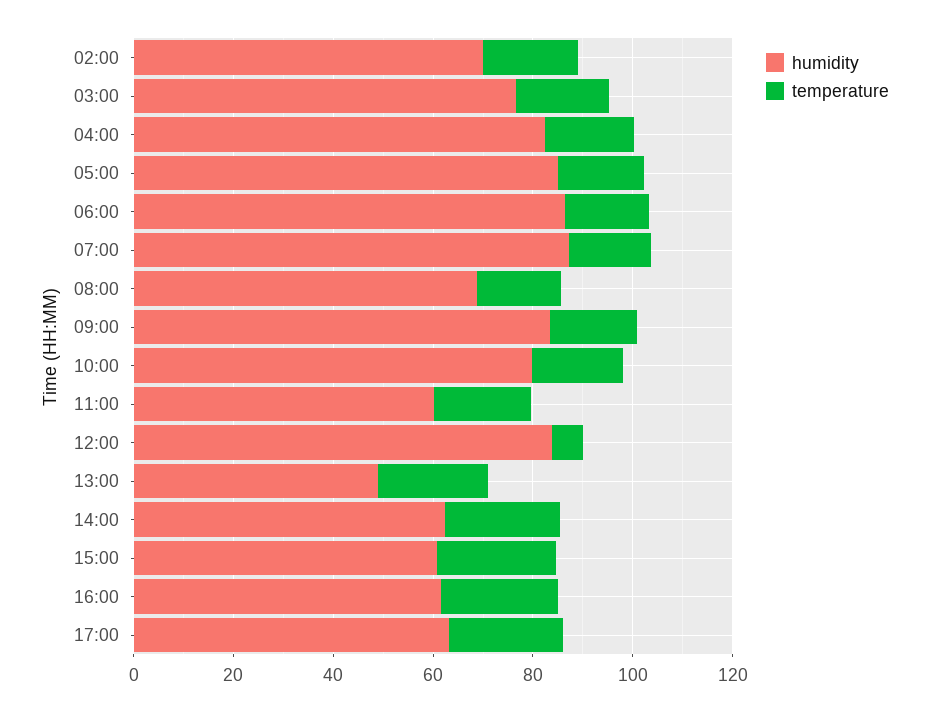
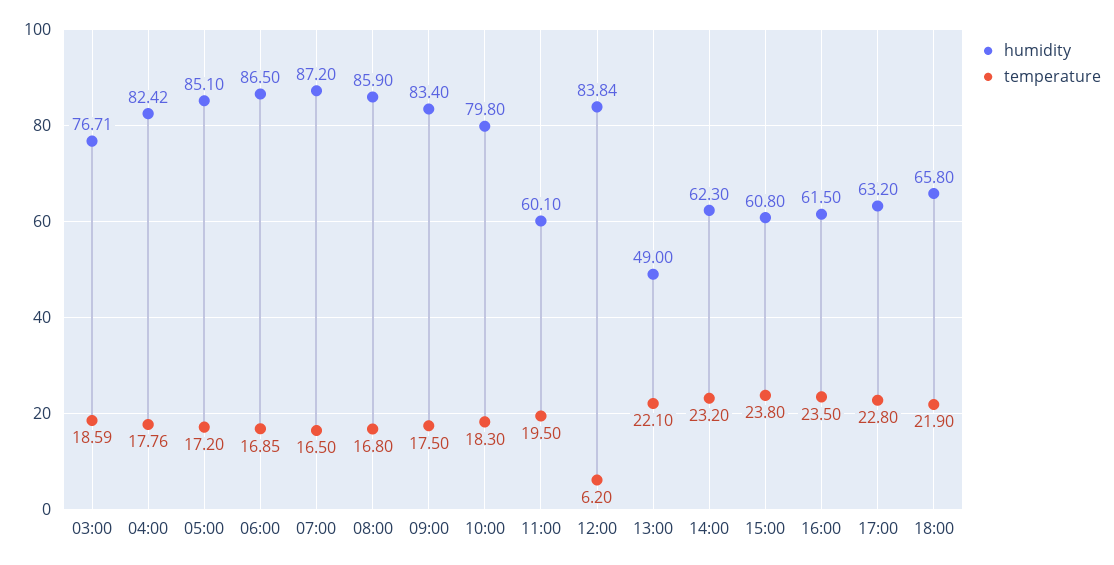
humidity, 02:00: 70 -> none
temperature, 02:00: 20 -> none
humidity, 08:00: 70 -> 85.9
humidity, 18:00: none -> 65.8
temperature, 18:00: none -> 21.9

